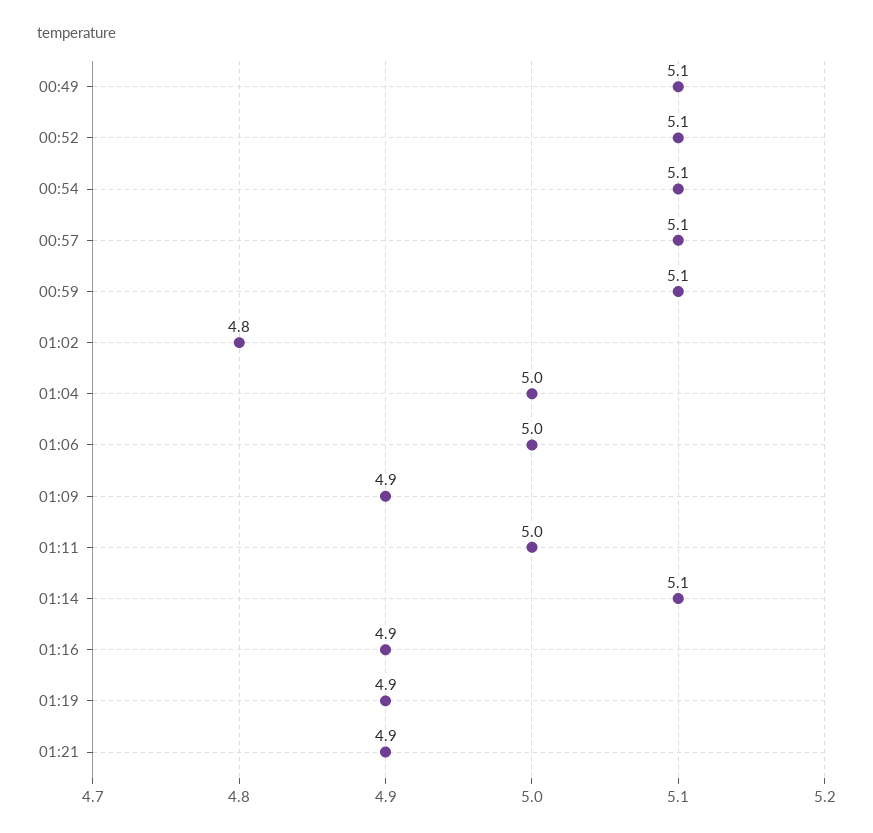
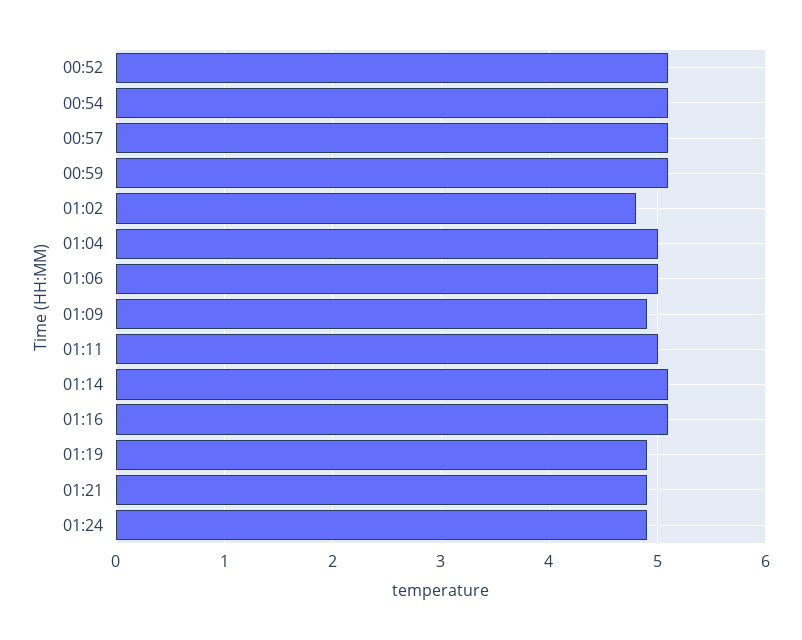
00:49: 5.1 -> none
01:16: 4.9 -> 5.1
01:24: none -> 4.9

